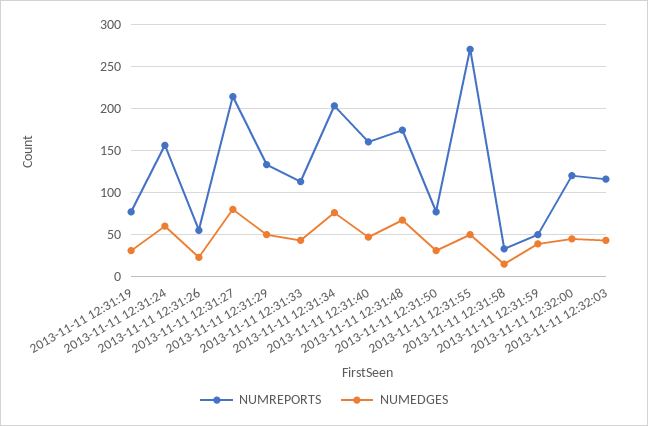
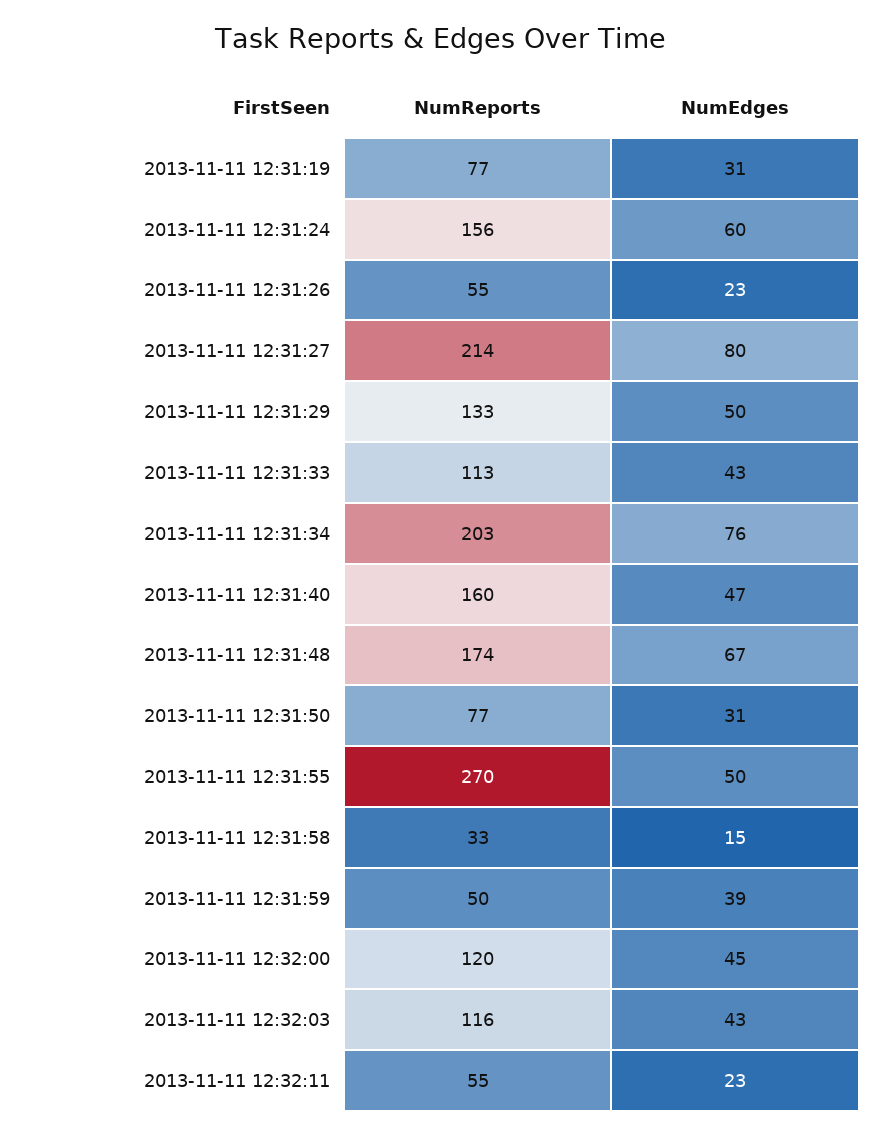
NUMREPORTS, 2013-11-11 12:32:11: none -> 55
NUMEDGES, 2013-11-11 12:32:11: none -> 23

